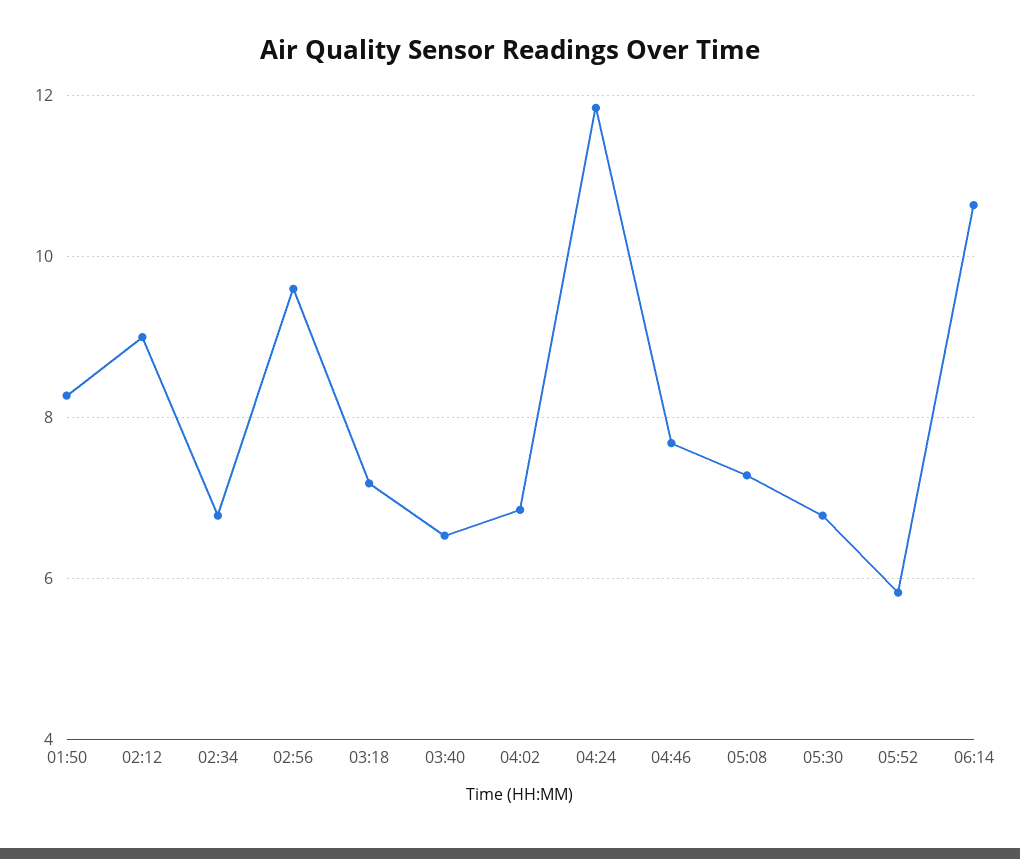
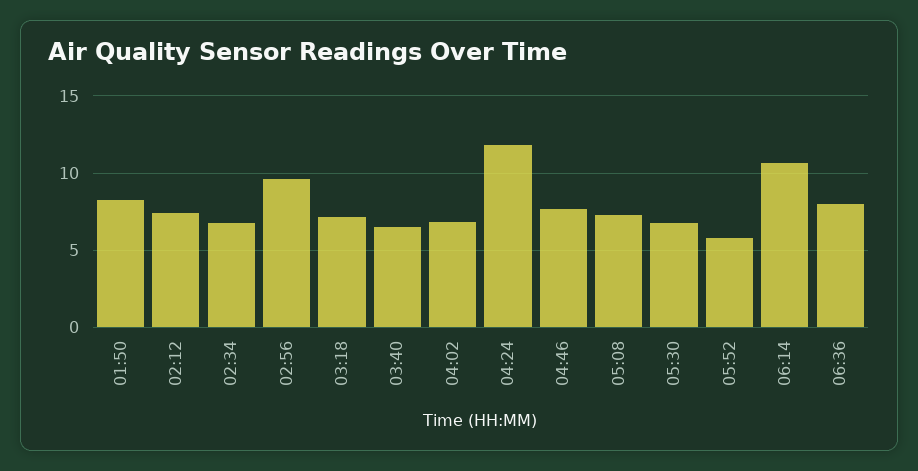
02:12: 9 -> 7.5
06:36: none -> 8

